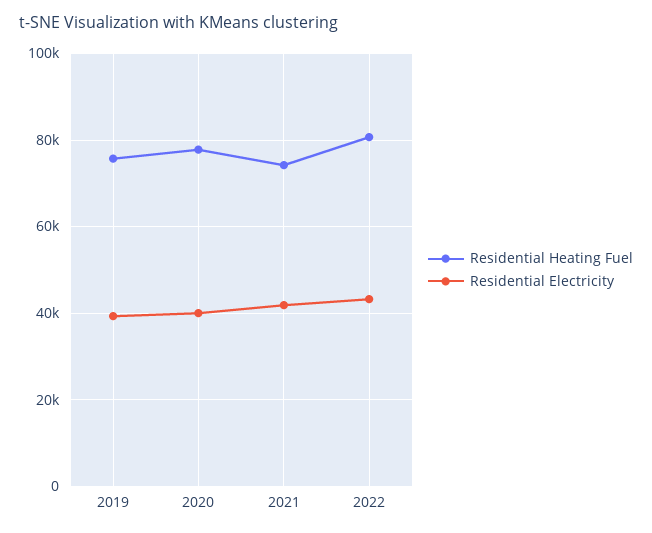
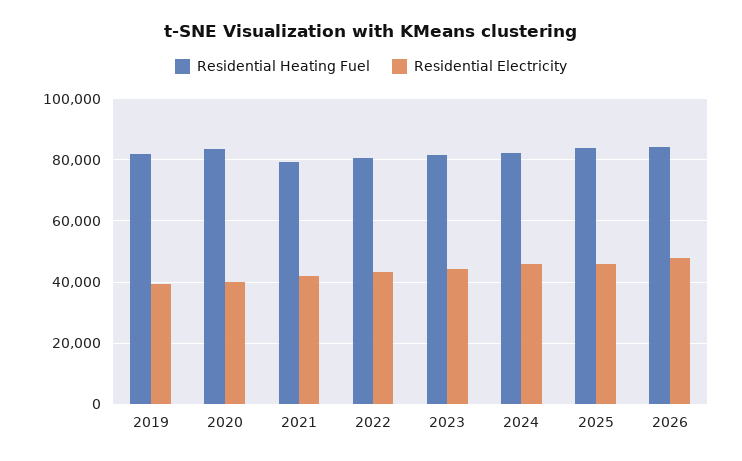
Residential Heating Fuel, 2019: 76000 -> 82000
Residential Heating Fuel, 2020: 78000 -> 84000
Residential Heating Fuel, 2021: 74000 -> 80000
Residential Heating Fuel, 2023: none -> 82000
Residential Electricity, 2023: none -> 44000
Residential Heating Fuel, 2024: none -> 82000
Residential Electricity, 2024: none -> 46000
Residential Heating Fuel, 2025: none -> 84000
Residential Electricity, 2025: none -> 46000
Residential Heating Fuel, 2026: none -> 84000
Residential Electricity, 2026: none -> 48000

